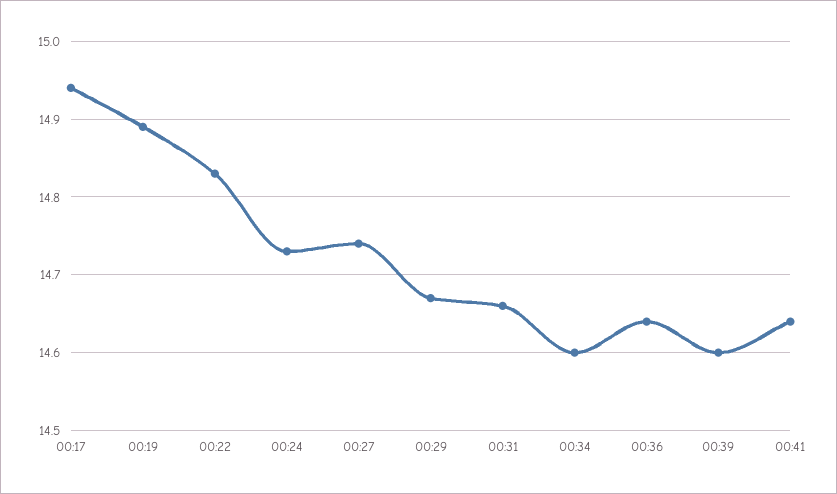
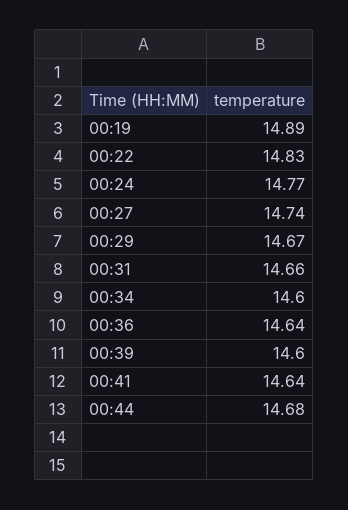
00:17: 14.94 -> none
00:24: 14.73 -> 14.77
00:44: none -> 14.68

